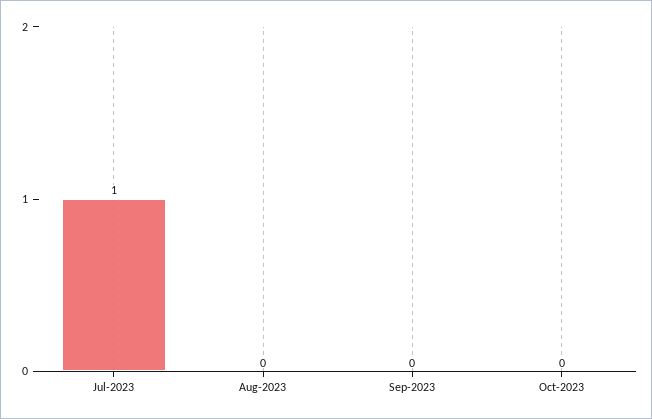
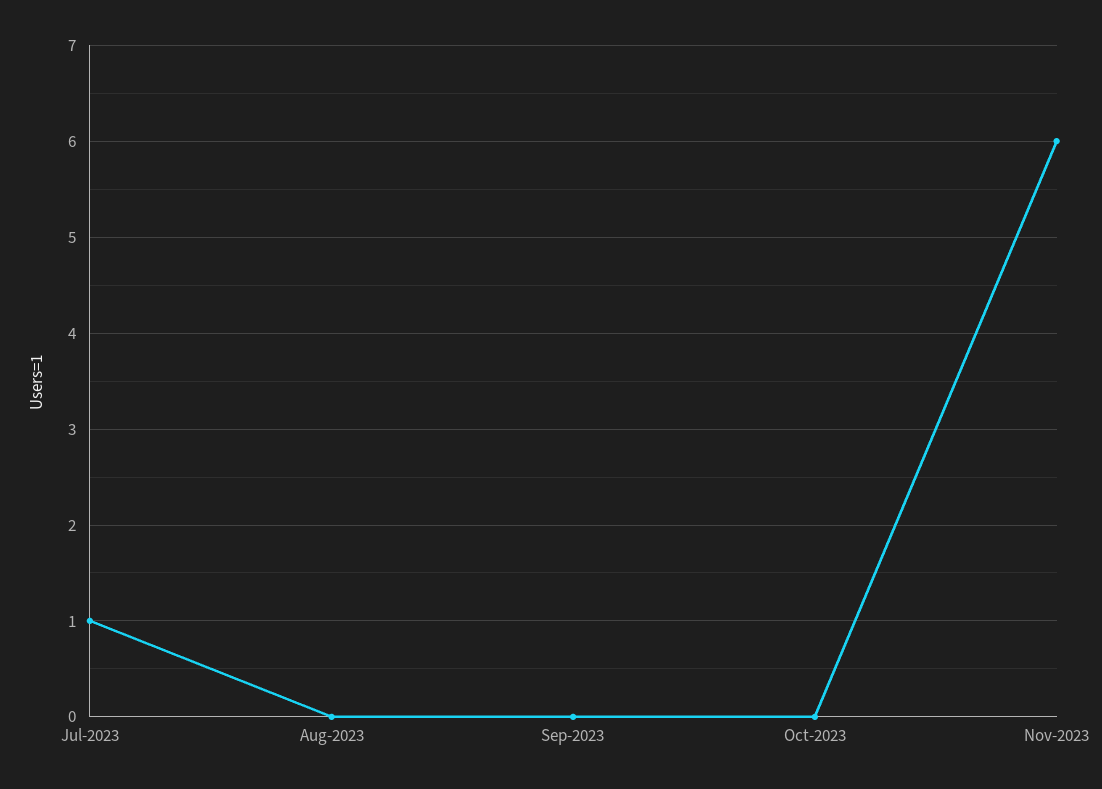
Nov-2023: none -> 6

